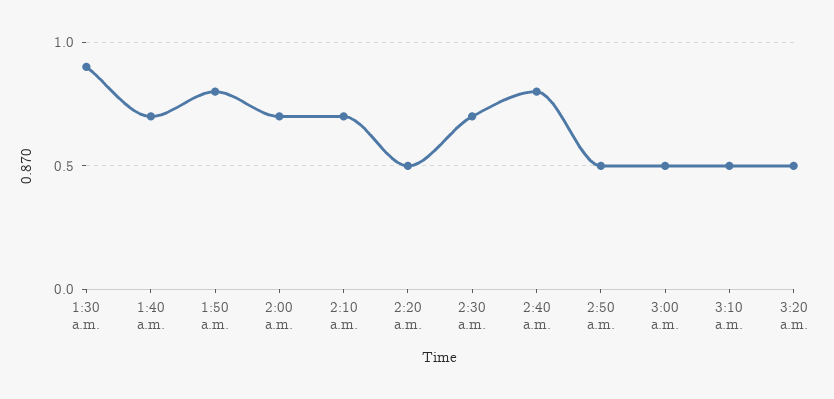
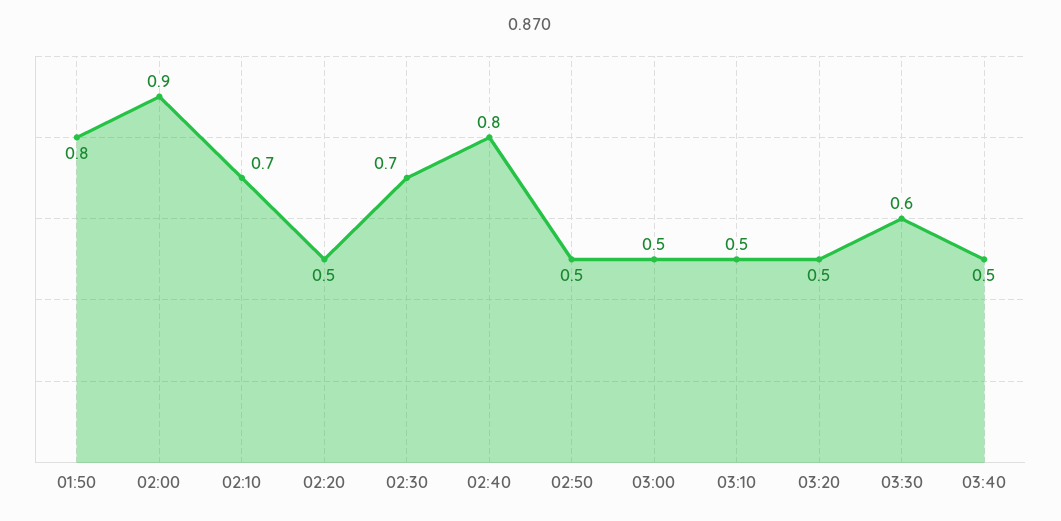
1:30 a.m.: 0.9 -> none
1:40 a.m.: 0.7 -> none
2:00 a.m.: 0.7 -> 0.9
03:30: none -> 0.6
03:40: none -> 0.5

